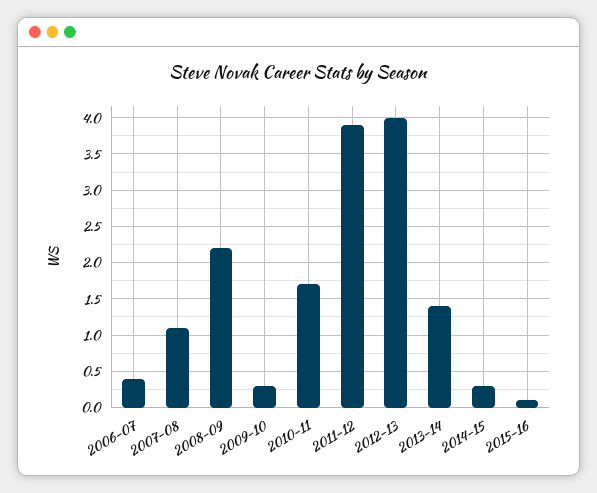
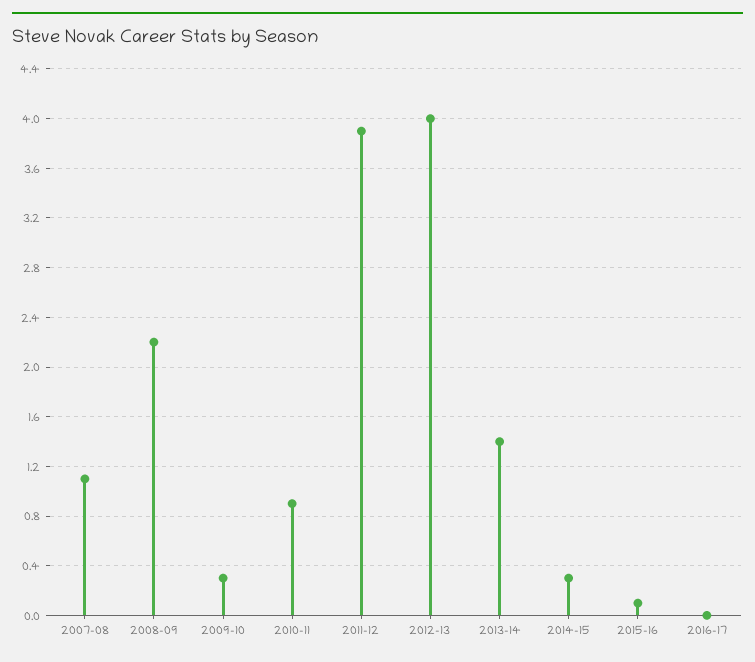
2006-07: 0.4 -> none
2010-11: 1.7 -> 0.9
2016-17: none -> 0

